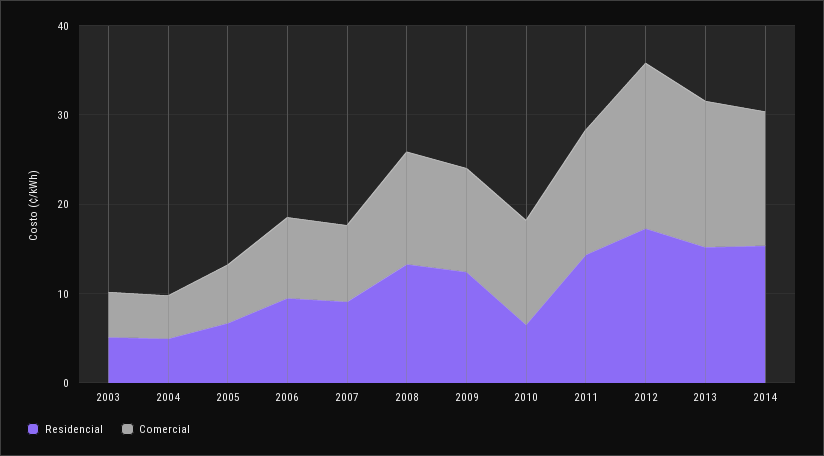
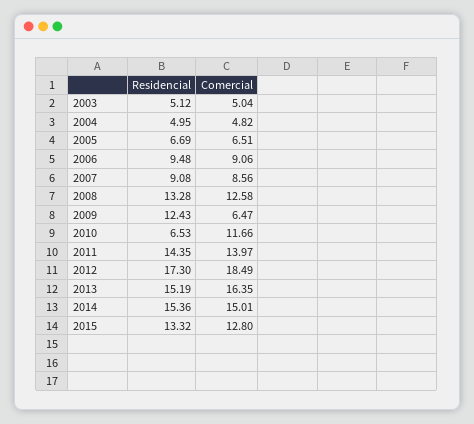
Comercial, 2009: 12 -> 6.47
Residencial, 2015: none -> 13.32
Comercial, 2015: none -> 12.8

